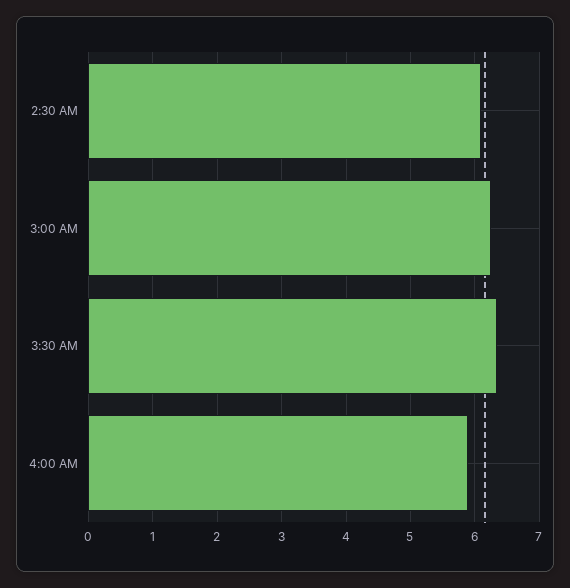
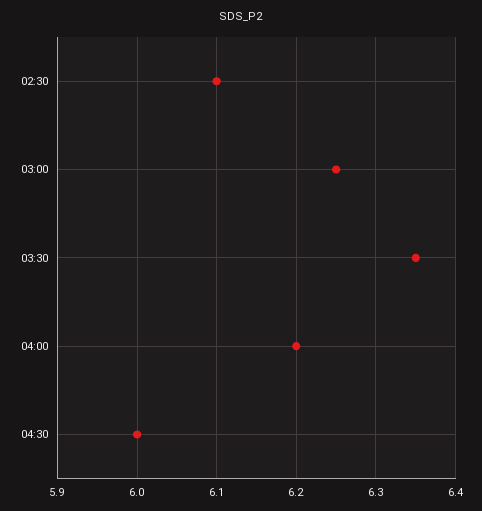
4:00 AM: 5.9 -> 6.2
04:30: none -> 6

